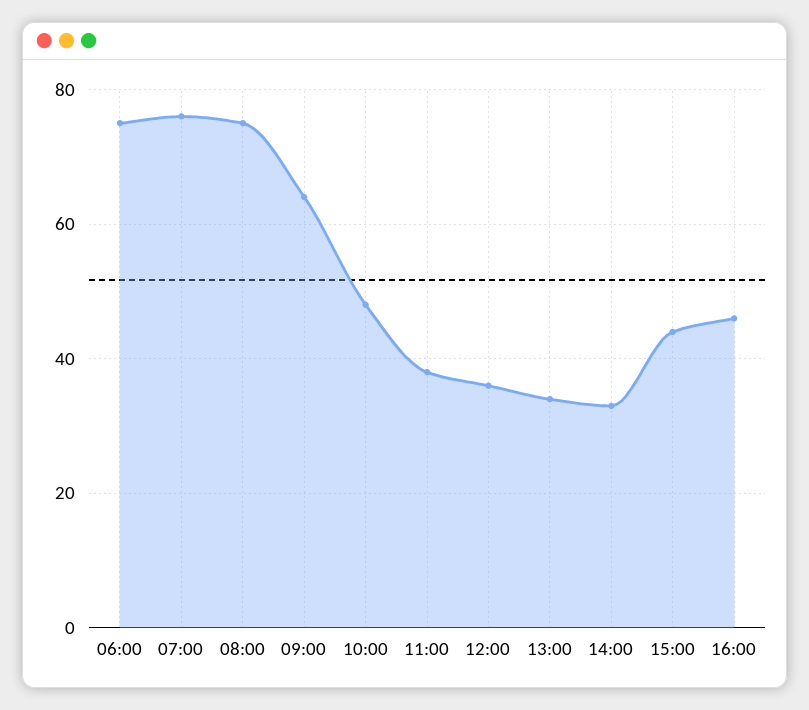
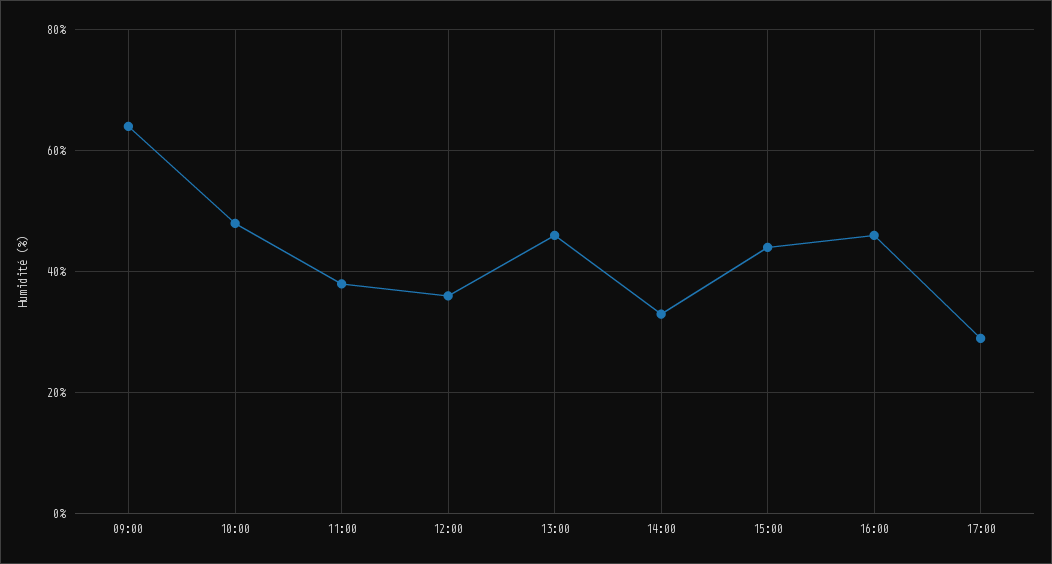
06:00: 75 -> none
07:00: 75 -> none
08:00: 75 -> none
13:00: 35 -> 45
17:00: none -> 30

